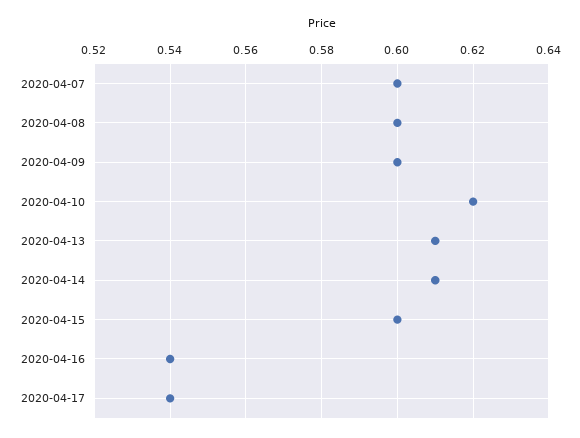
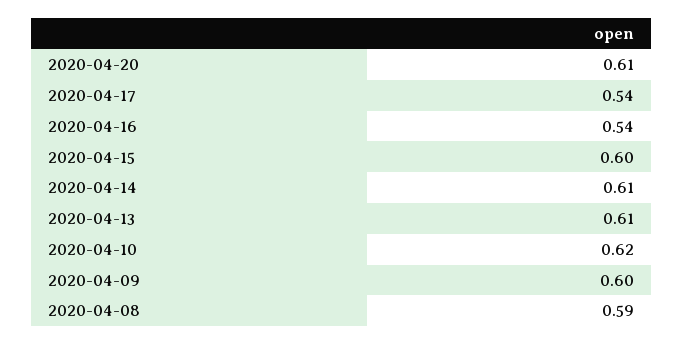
2020-04-07: 0.6 -> none
2020-04-08: 0.6 -> 0.59
2020-04-20: none -> 0.61

